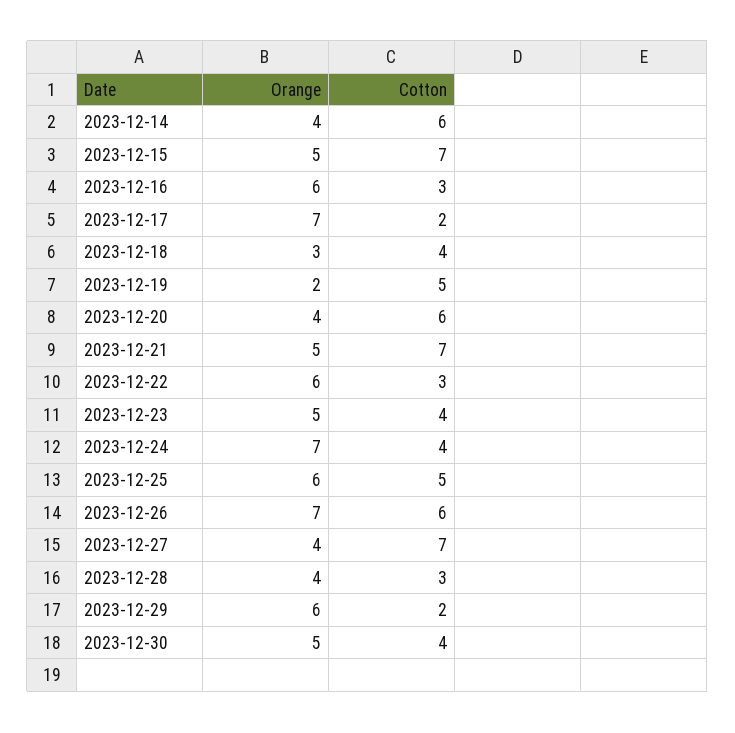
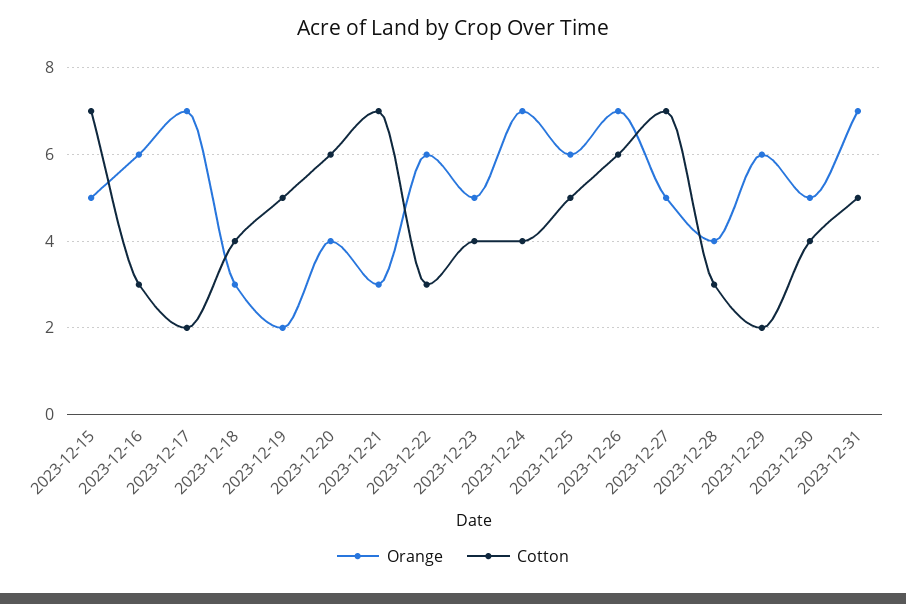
Orange, 2023-12-14: 4 -> none
Cotton, 2023-12-14: 6 -> none
Orange, 2023-12-21: 5 -> 3
Orange, 2023-12-27: 4 -> 5
Orange, 2023-12-31: none -> 7
Cotton, 2023-12-31: none -> 5

